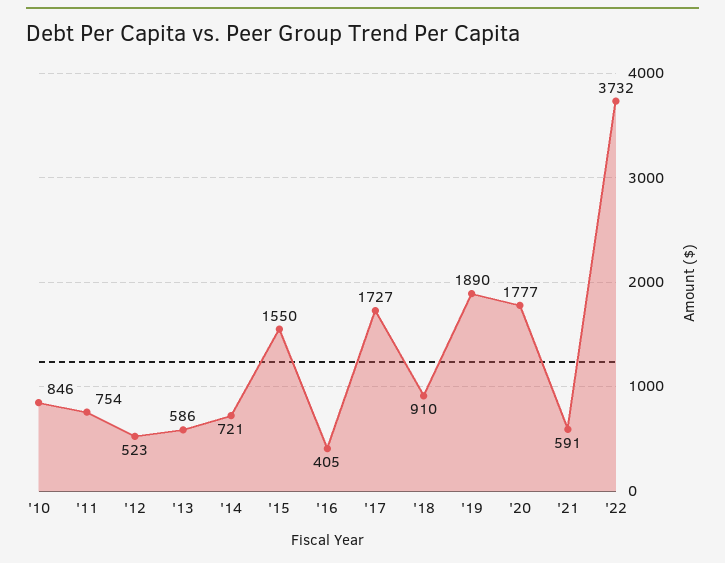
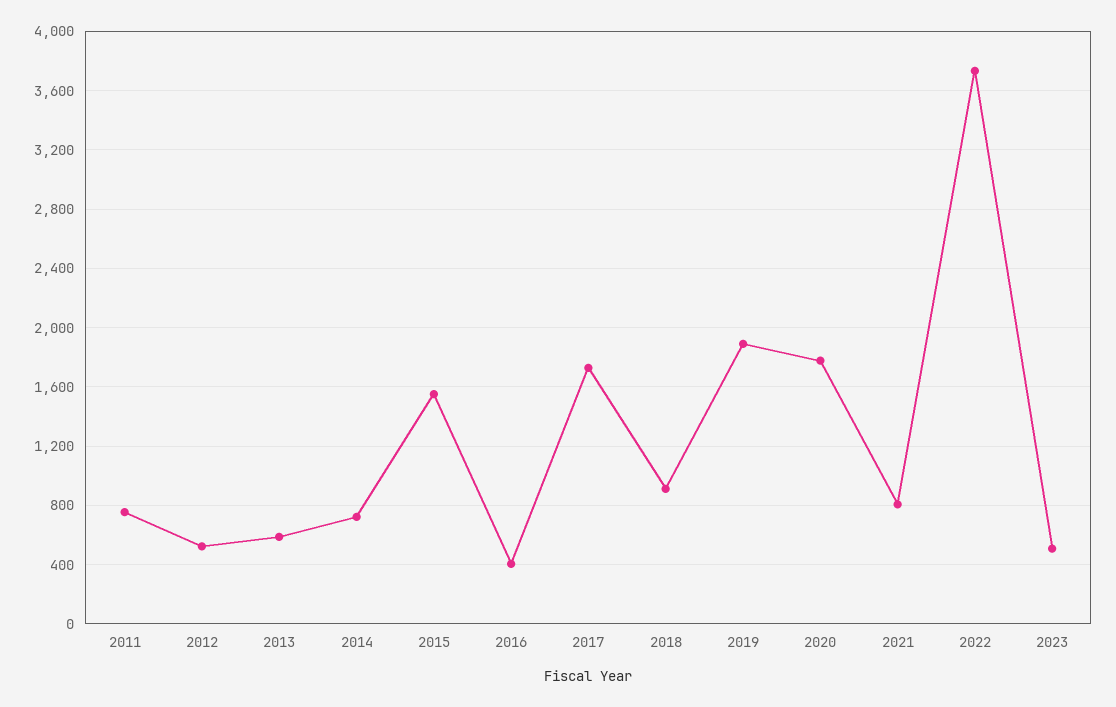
'10: 846 -> none
'21: 591 -> 800
2023: none -> 500

